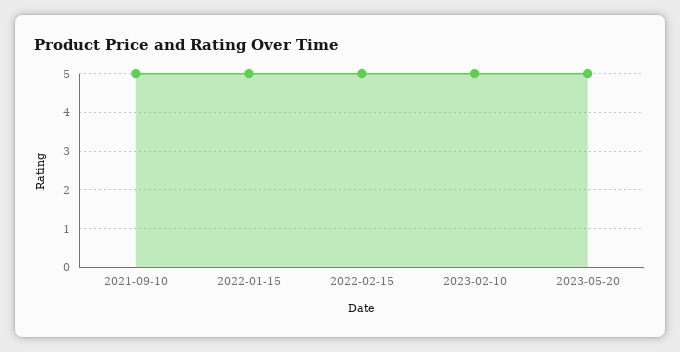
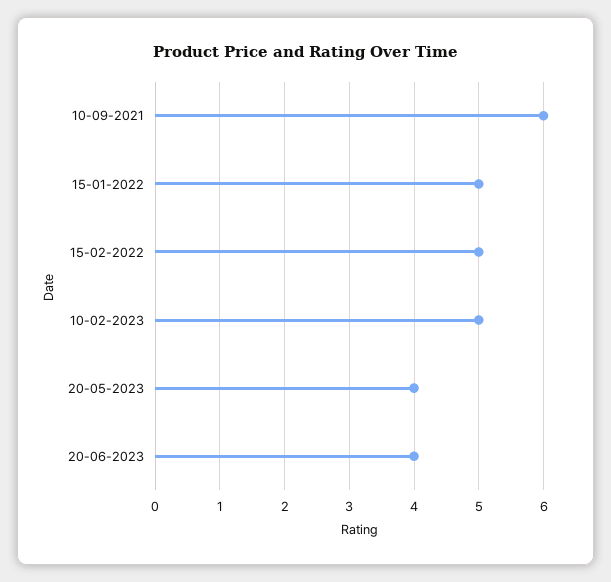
2021-09-10: 5 -> 6
2023-05-20: 5 -> 4
20-06-2023: none -> 4

